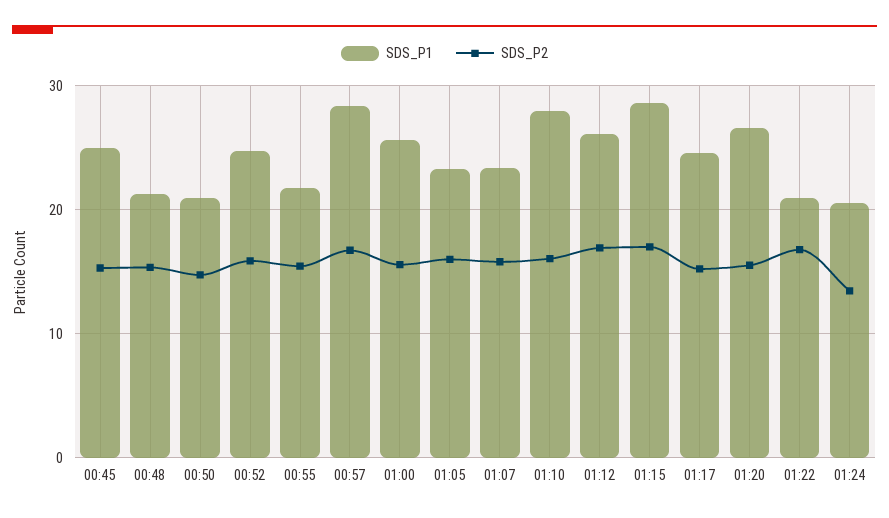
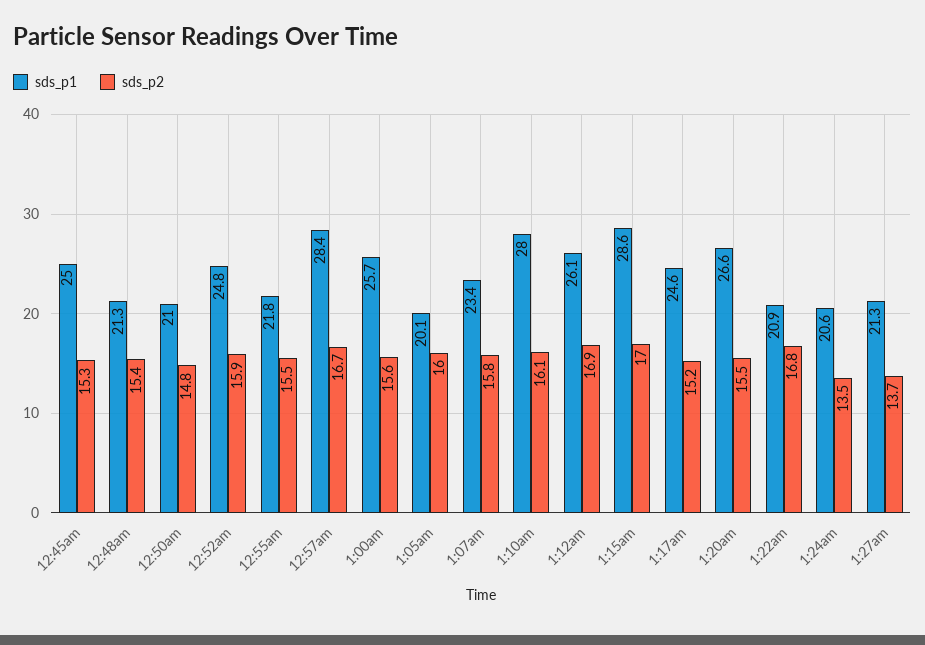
SDS_P1, 01:05: 23 -> 20.1
SDS_P1, 1:27am: none -> 21.3
SDS_P2, 1:27am: none -> 13.7

